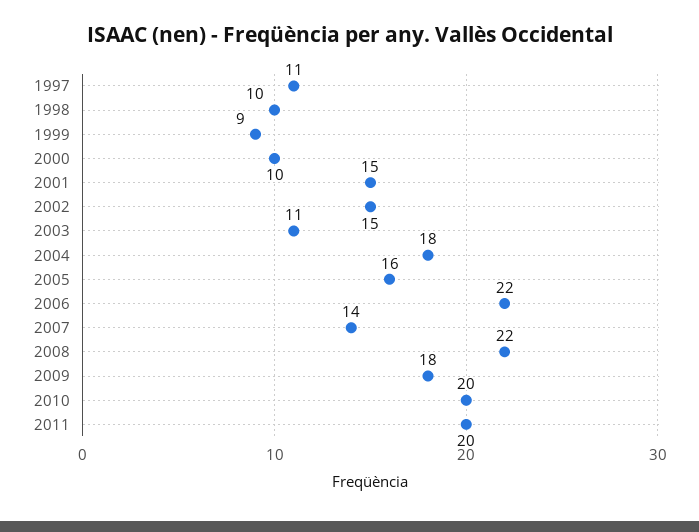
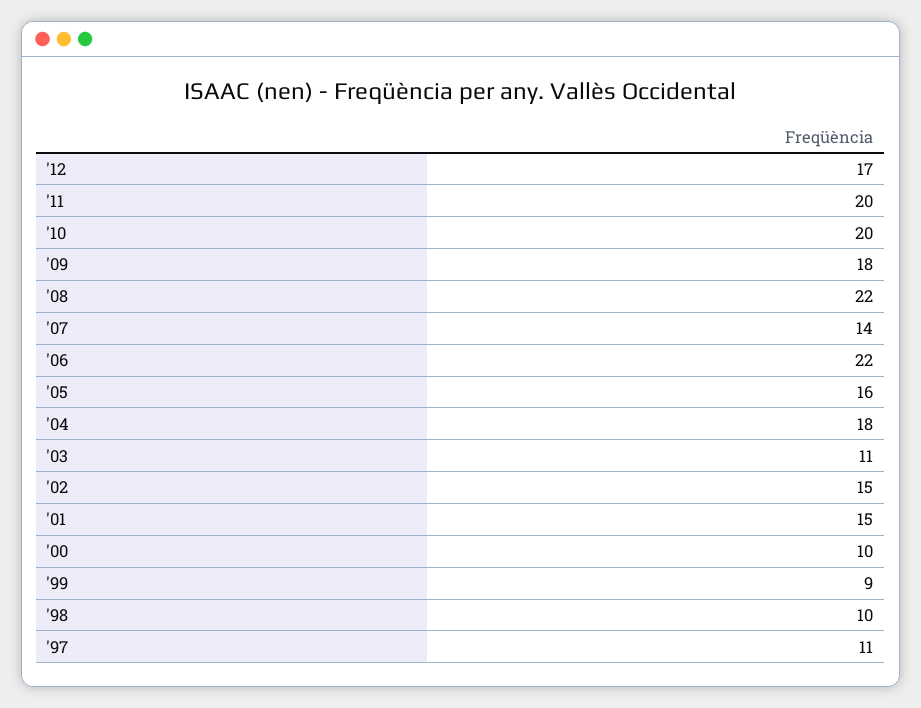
'12: none -> 17

